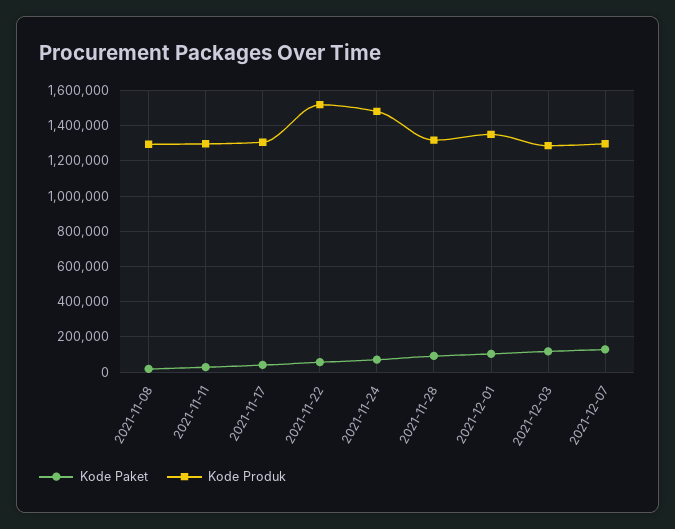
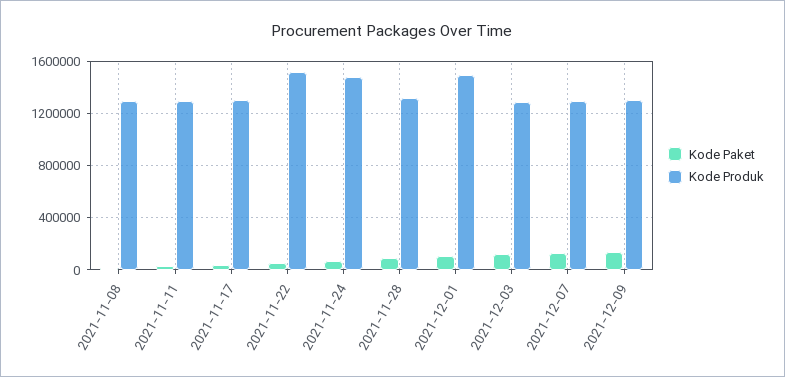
Kode Produk, 2021-12-01: 1350000 -> 1500000
Kode Paket, 2021-12-09: none -> 150000
Kode Produk, 2021-12-09: none -> 1300000

